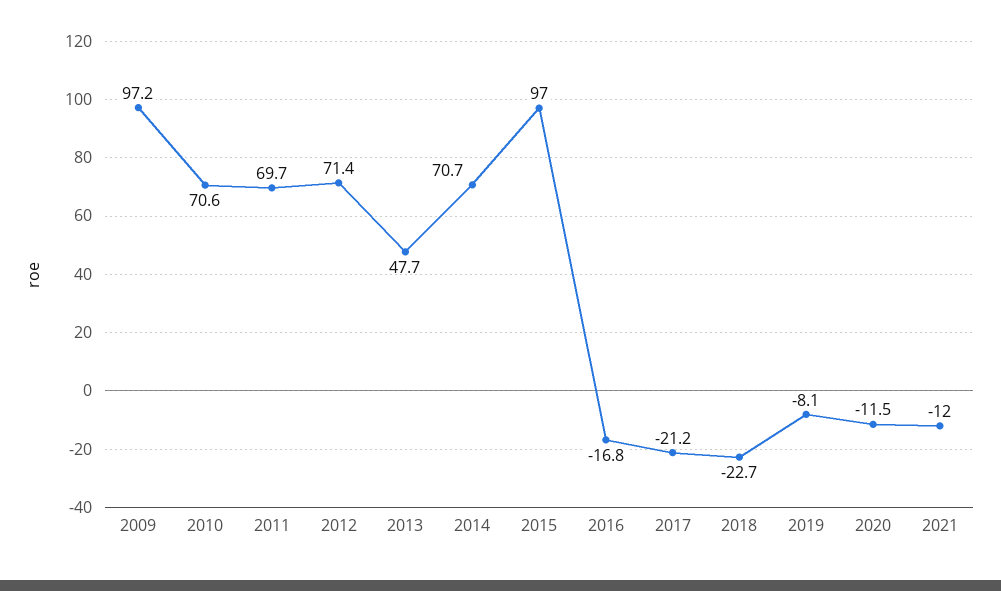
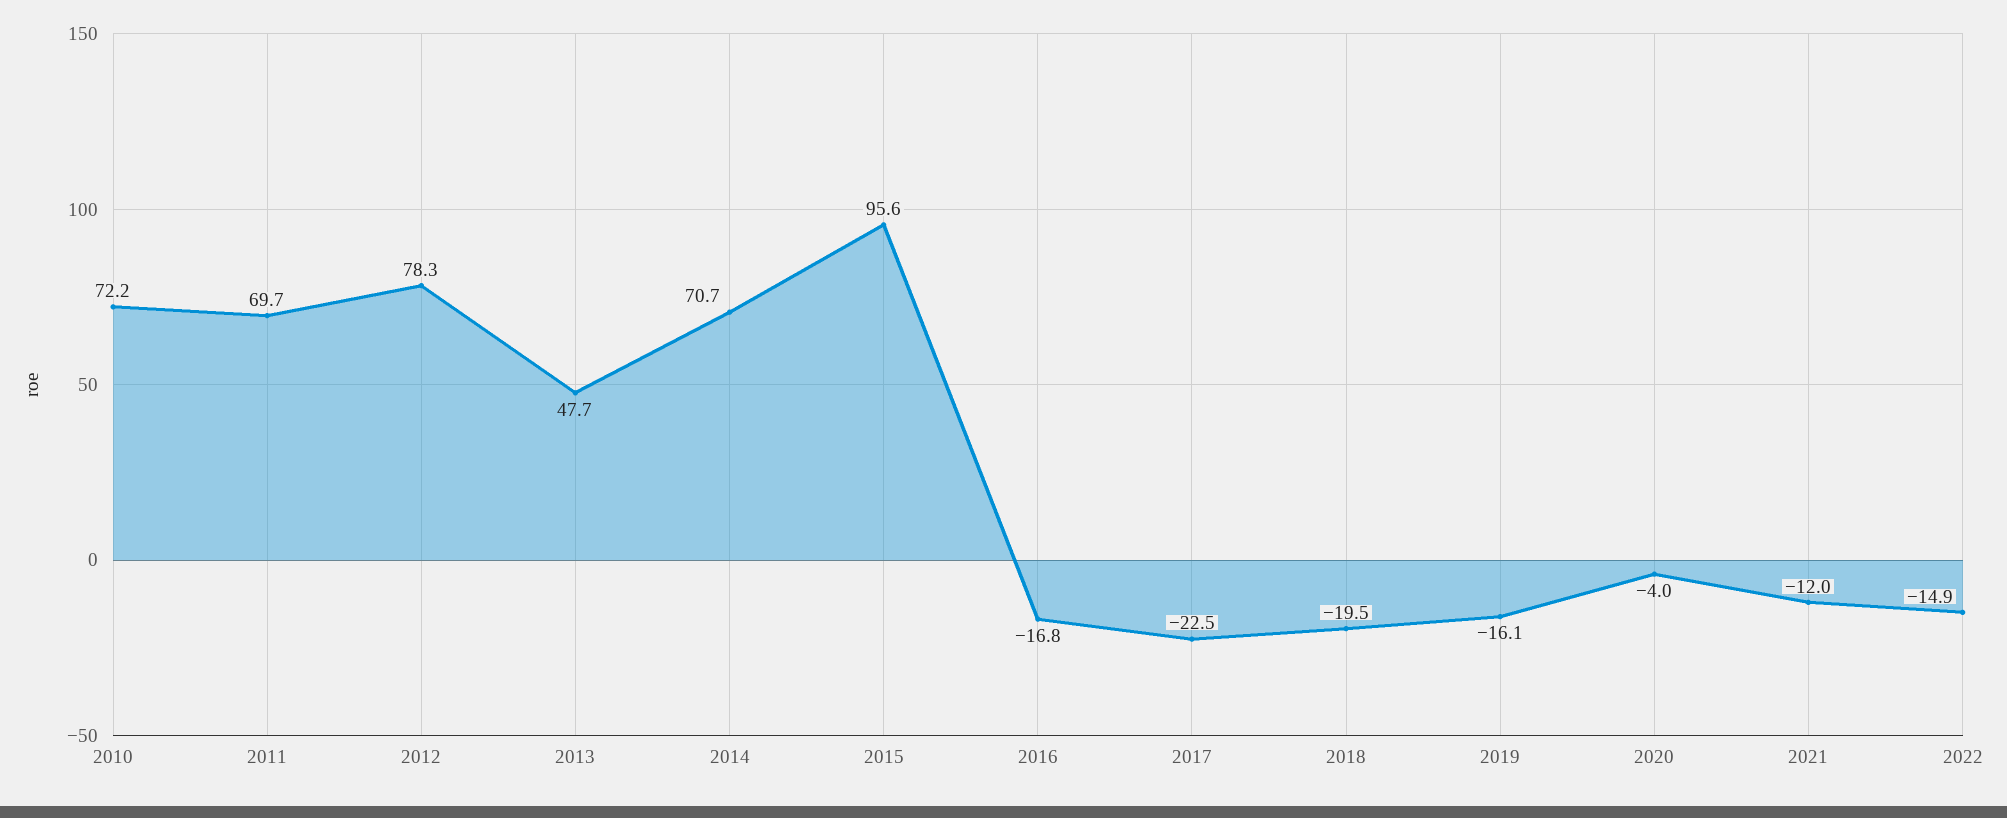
2009: 97.2 -> none
2010: 70.6 -> 72.2
2012: 71.4 -> 78.3
2015: 97 -> 95.6
2017: -21.2 -> -22.5
2018: -22.7 -> -19.5
2019: -8.1 -> -16.1
2020: -11.5 -> -4
2022: none -> -14.9

